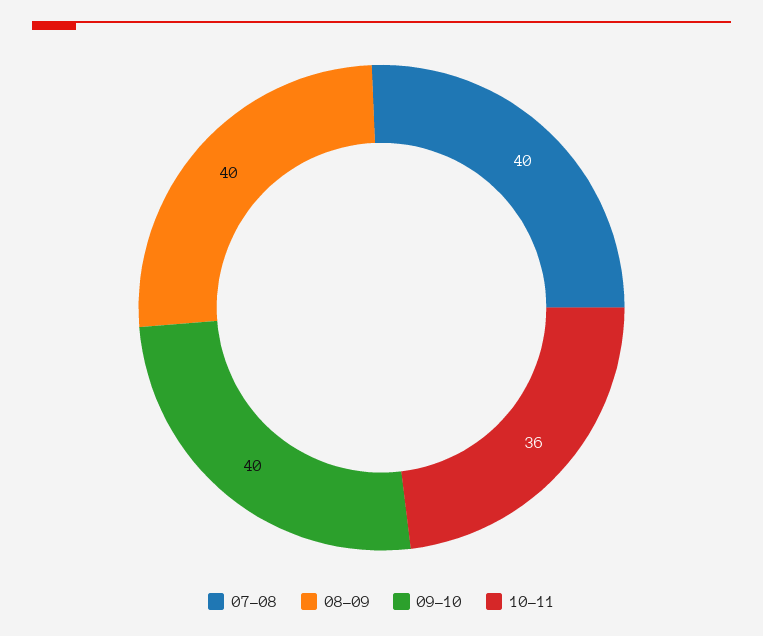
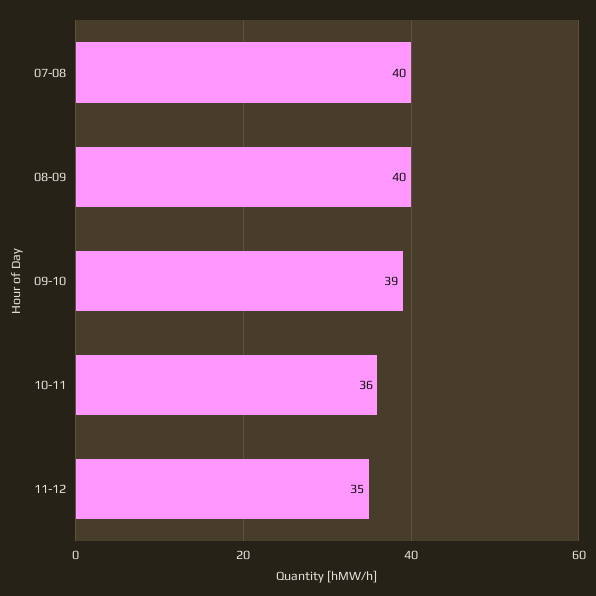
09-10: 40 -> 39
11-12: none -> 35

